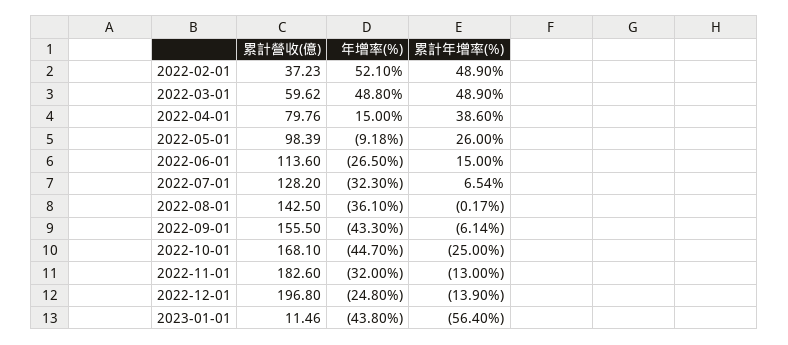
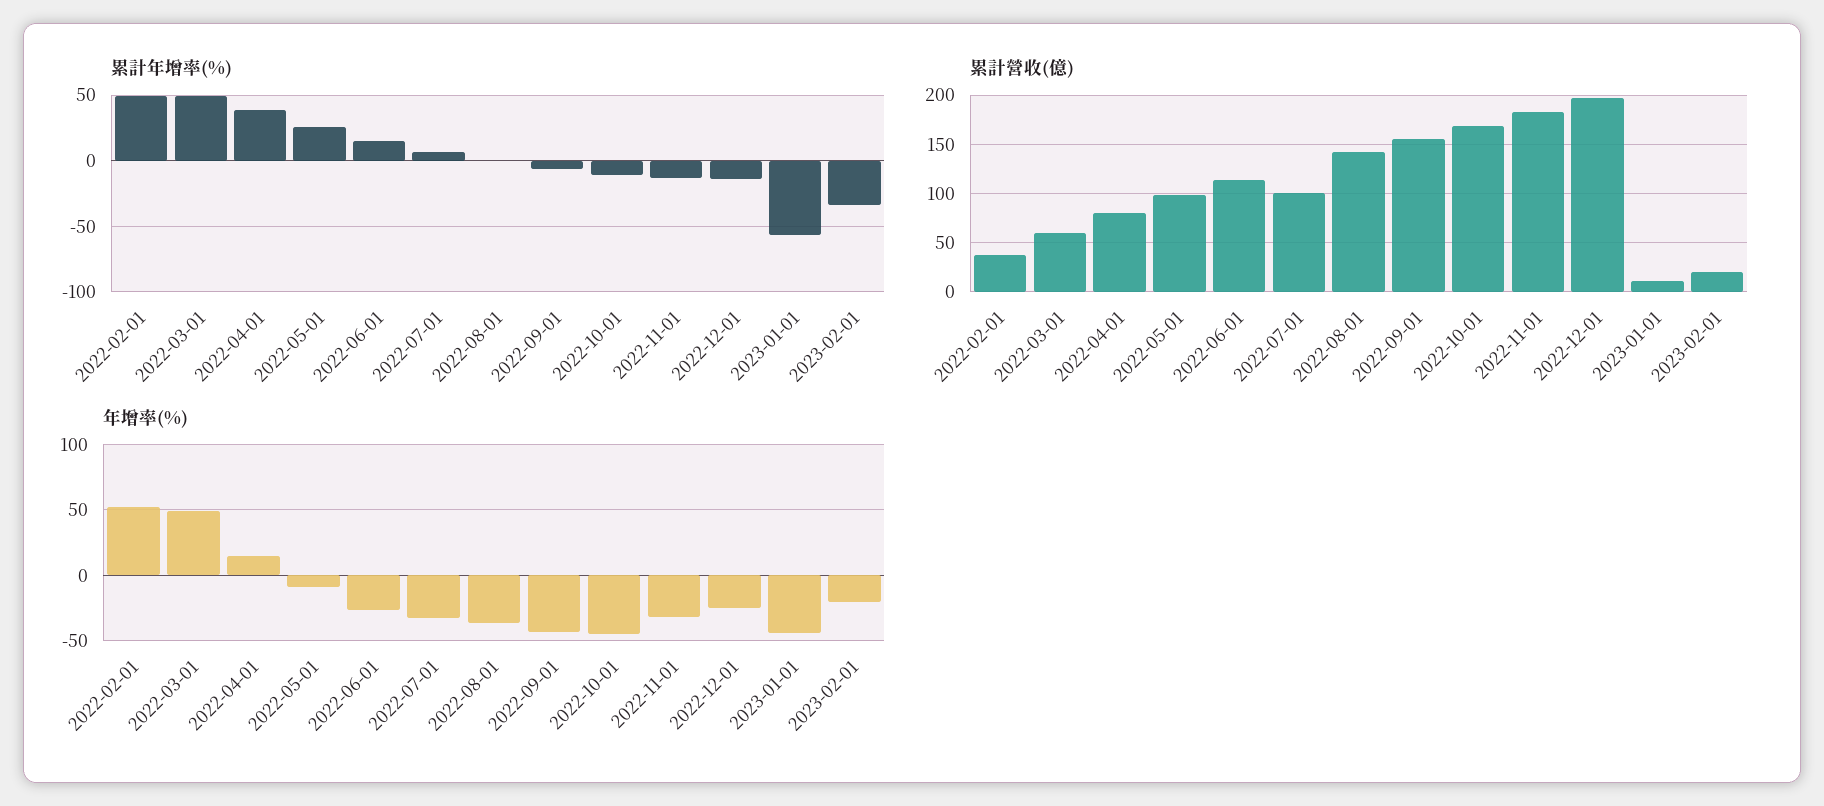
累計營收(億), 2022-07-01: 128.2 -> 100
累計年增率(%), 2022-10-01: -25 -> -10
累計年增率(%), 2023-02-01: none -> -35
累計營收(億), 2023-02-01: none -> 20
年增率(%), 2023-02-01: none -> -20

